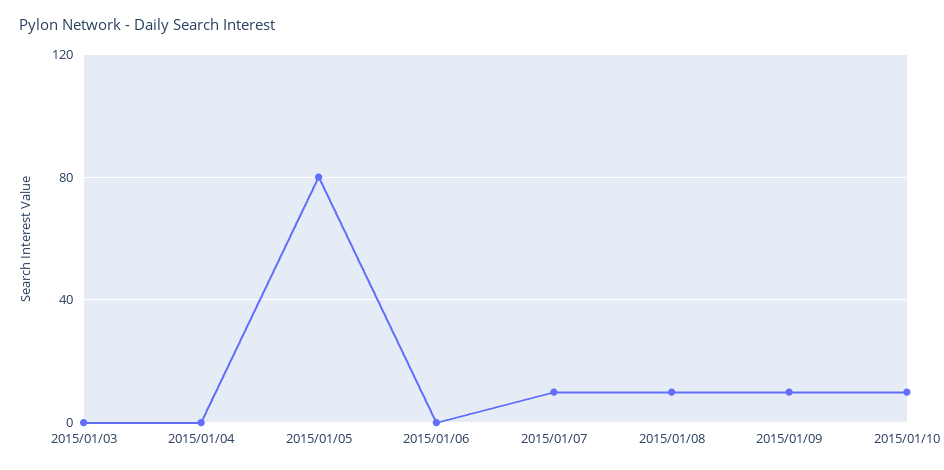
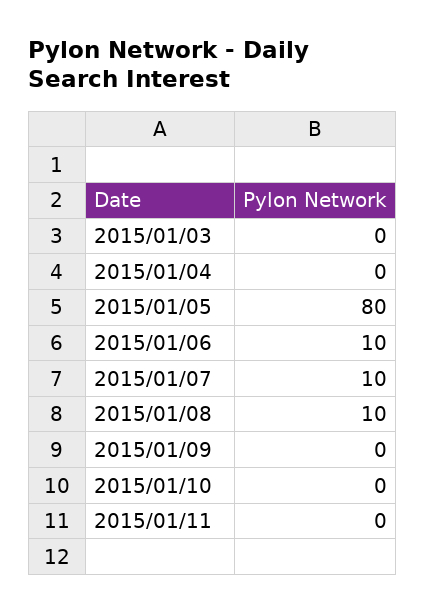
2015/01/06: 0 -> 10
2015/01/09: 10 -> 0
2015/01/10: 10 -> 0
2015/01/11: none -> 0

